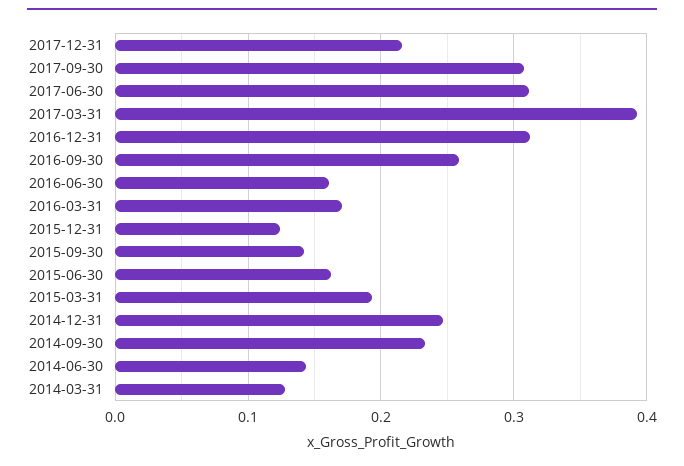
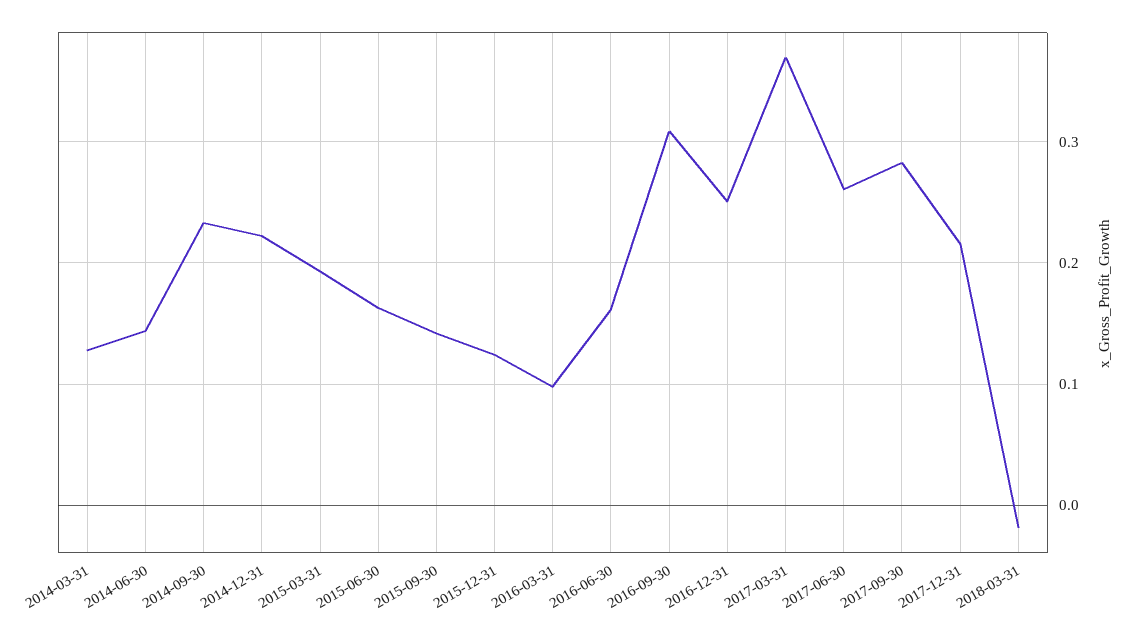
2017-09-30: 0.31 -> 0.28
2017-06-30: 0.31 -> 0.26
2017-03-31: 0.39 -> 0.37
2016-12-31: 0.31 -> 0.25
2016-09-30: 0.26 -> 0.31
2016-03-31: 0.17 -> 0.1
2014-12-31: 0.25 -> 0.22
2018-03-31: none -> -0.02

